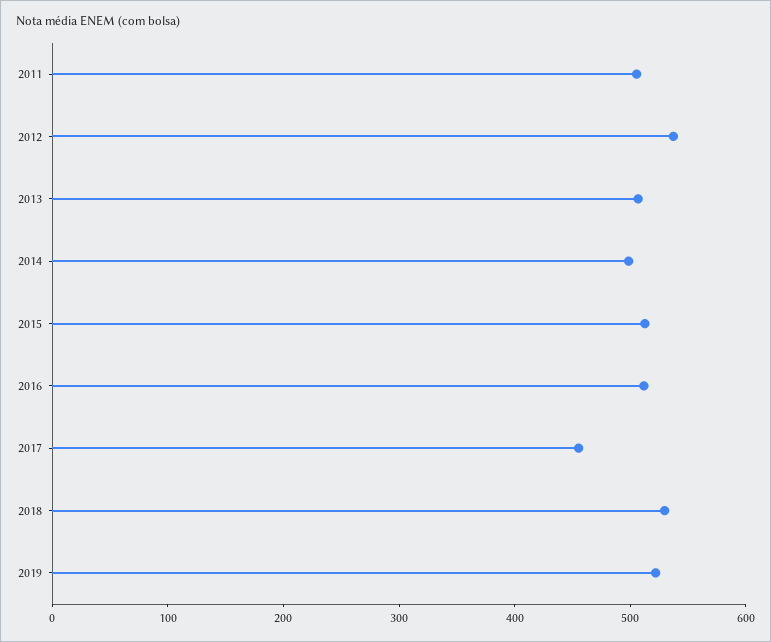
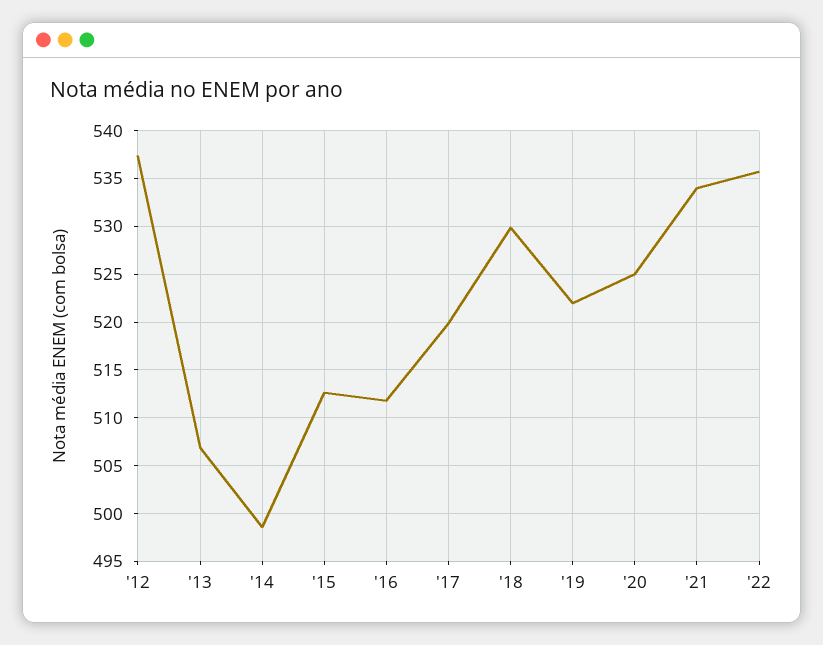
2011: 500 -> none
2017: 460 -> 520
'20: none -> 525
'21: none -> 534
'22: none -> 536

